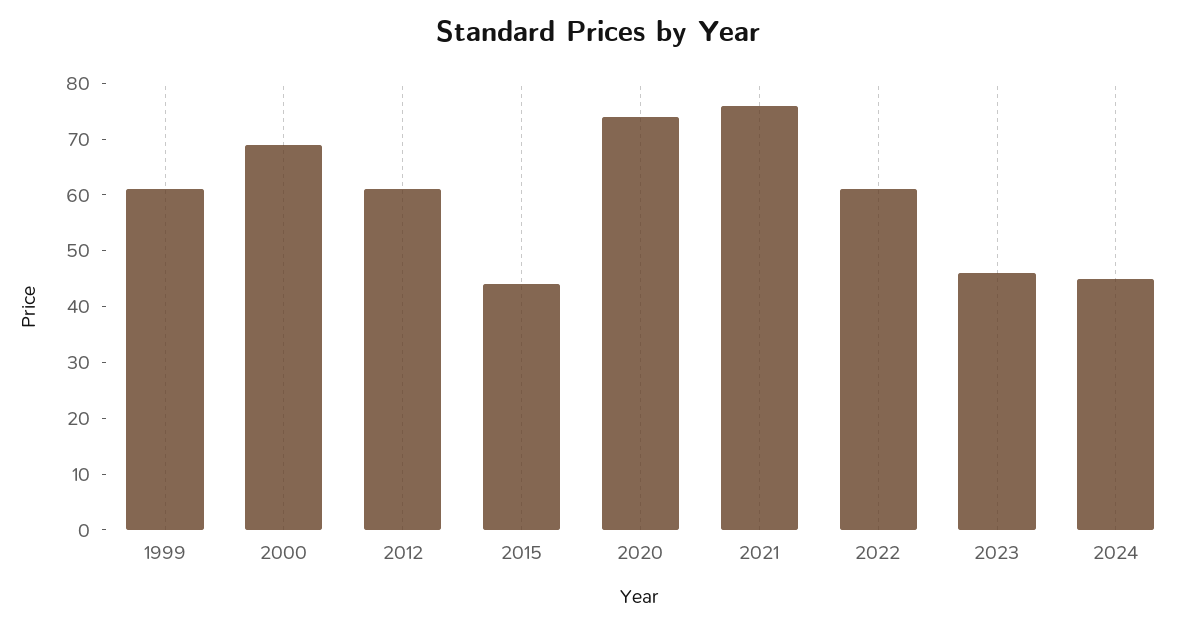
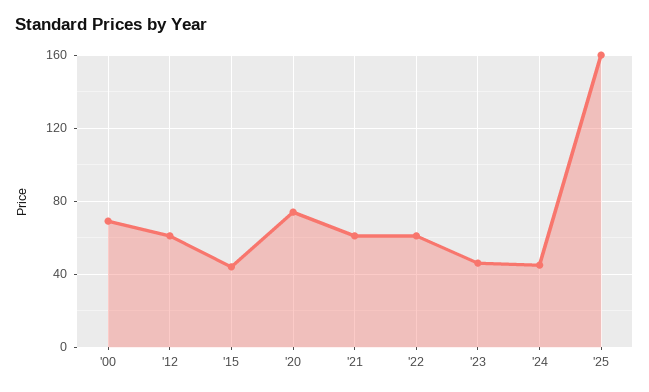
1999: 60 -> none
2021: 75 -> 60
'25: none -> 160

